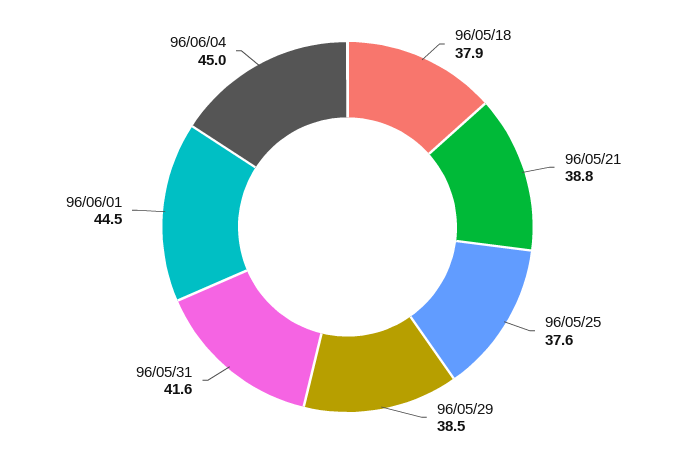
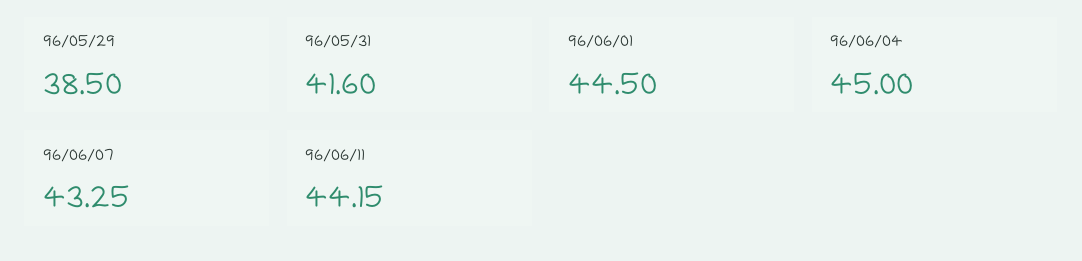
96/05/18: 37.9 -> none
96/05/21: 38.8 -> none
96/05/25: 37.6 -> none
96/06/07: none -> 43.25
96/06/11: none -> 44.15

